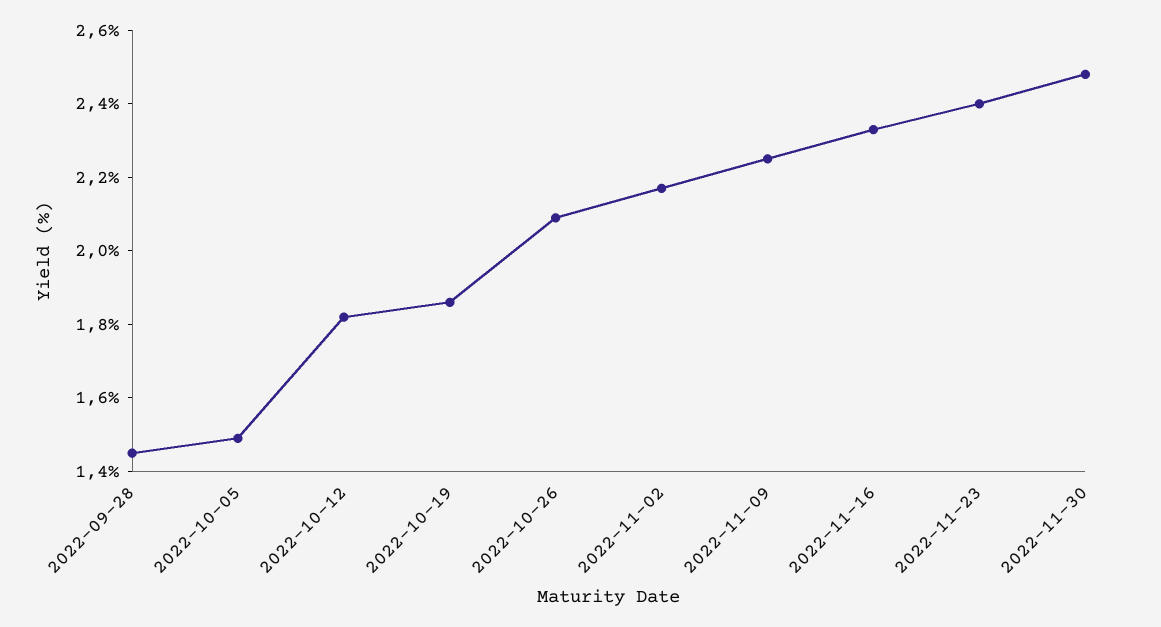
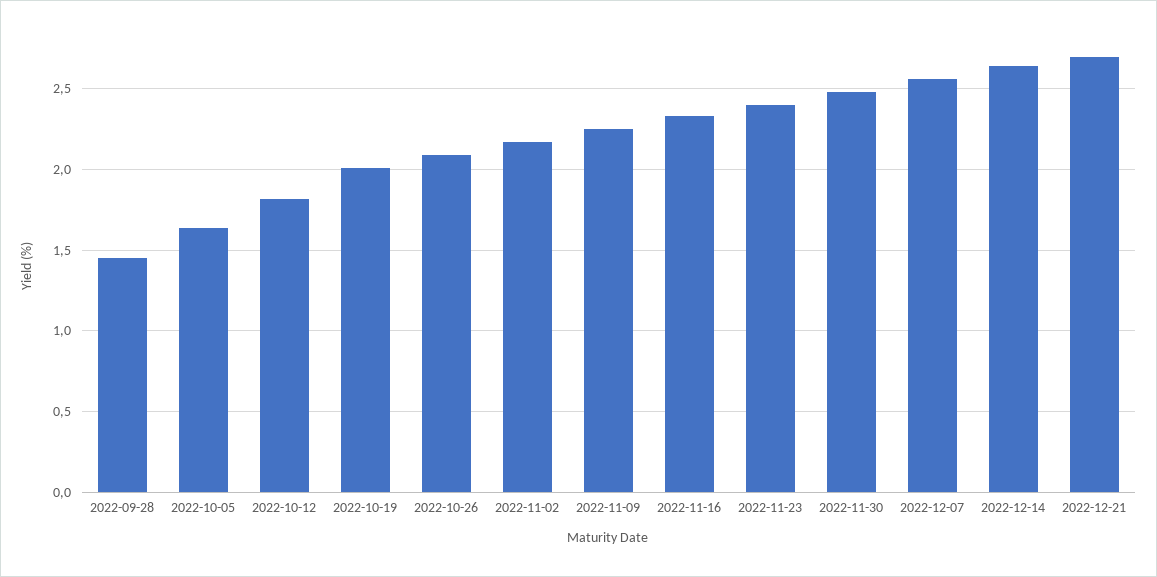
2022-10-05: 1.5 -> 1.65
2022-10-19: 1.85 -> 2
2022-12-07: none -> 2.55
2022-12-14: none -> 2.65
2022-12-21: none -> 2.7

